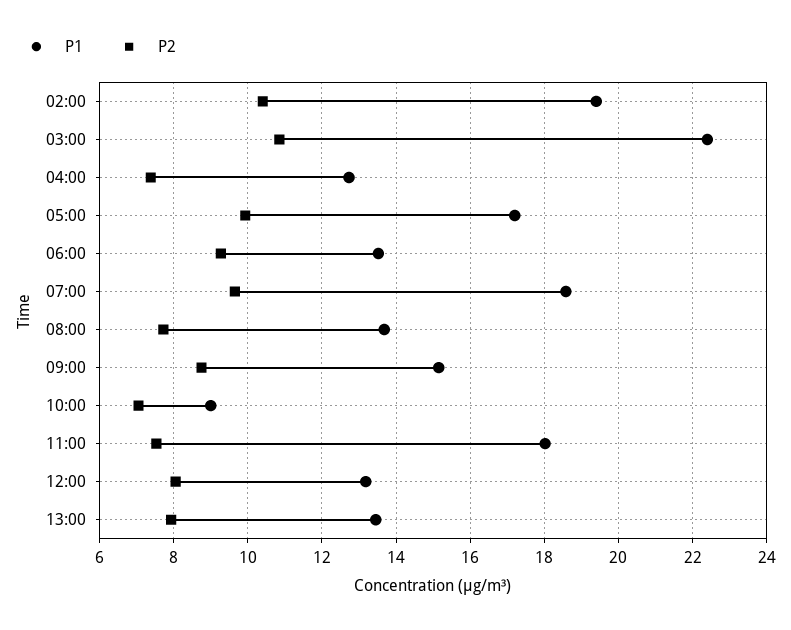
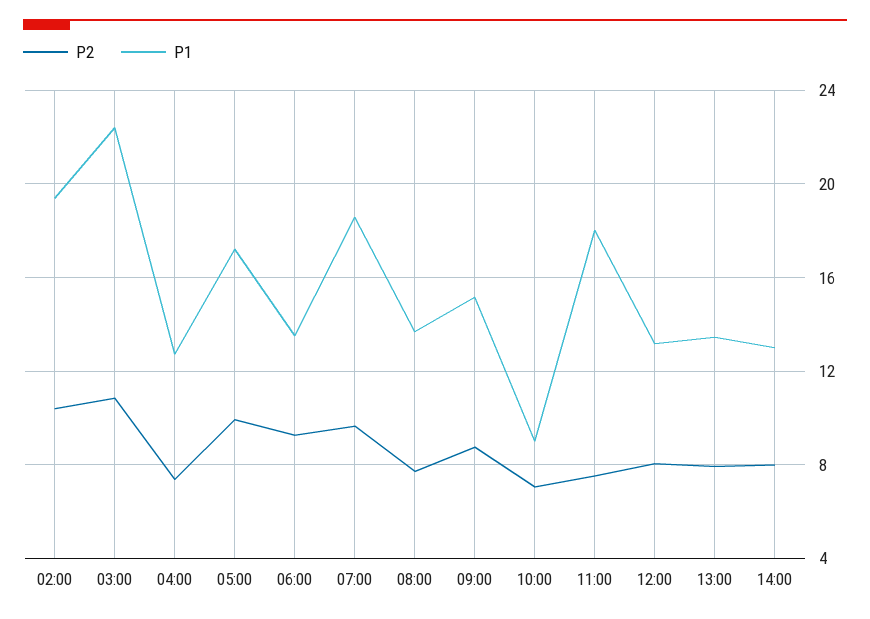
P2, 14:00: none -> 8
P1, 14:00: none -> 13

